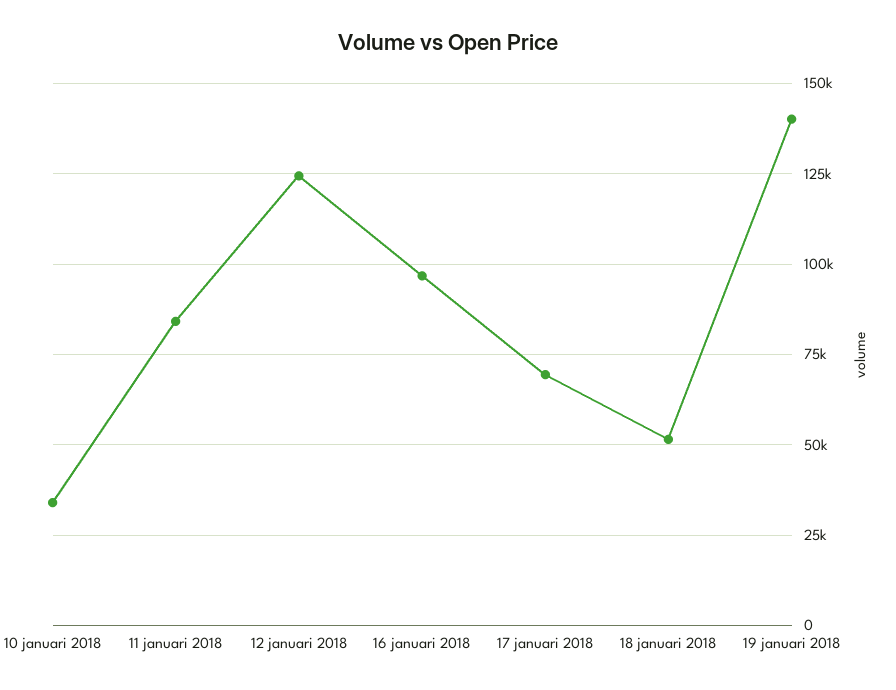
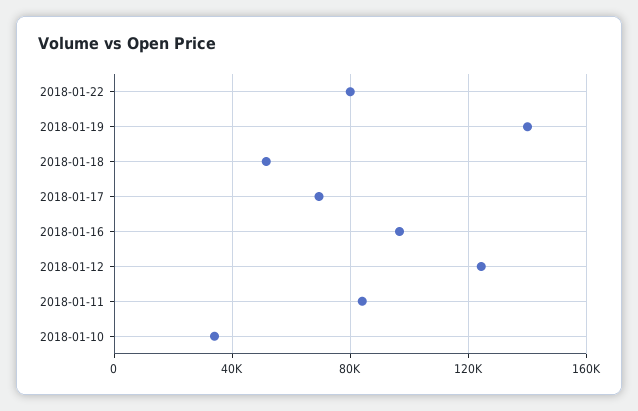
2018-01-22: none -> 80000

